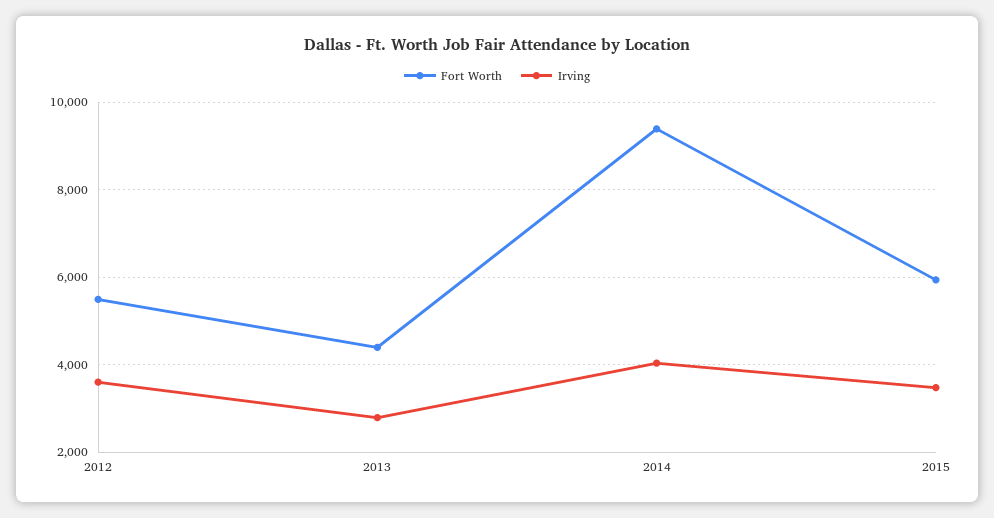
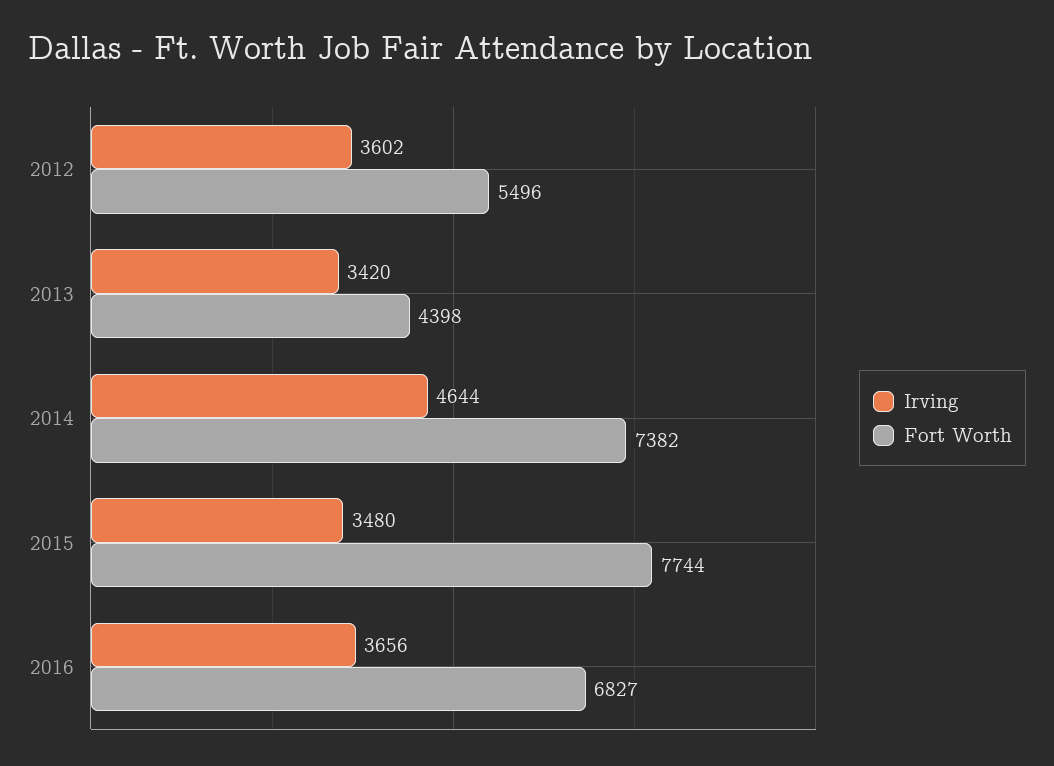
Irving, 2013: 2800 -> 3420
Fort Worth, 2014: 9400 -> 7382
Irving, 2014: 4000 -> 4644
Fort Worth, 2015: 6000 -> 7744
Irving, 2016: none -> 3656
Fort Worth, 2016: none -> 6827

